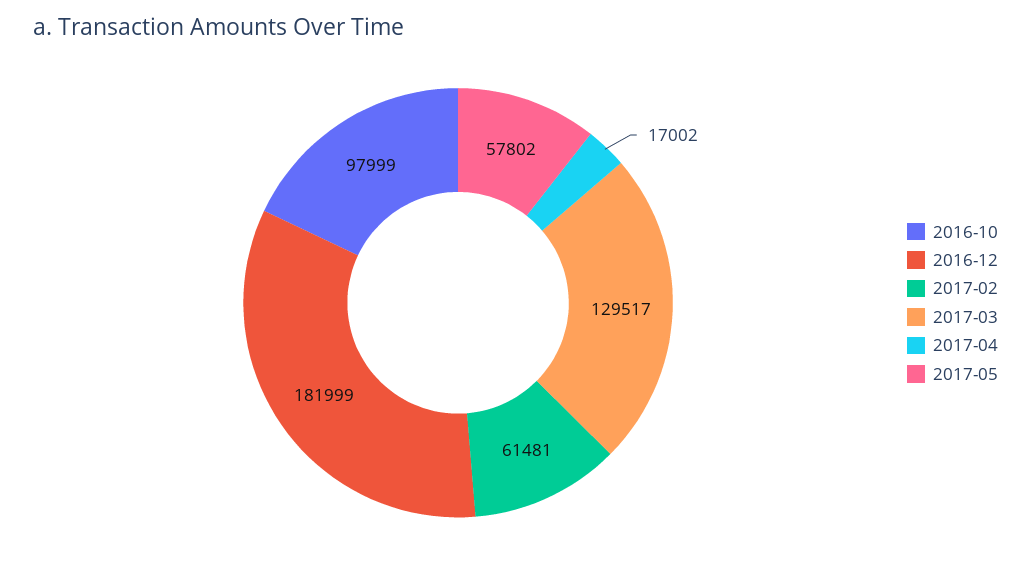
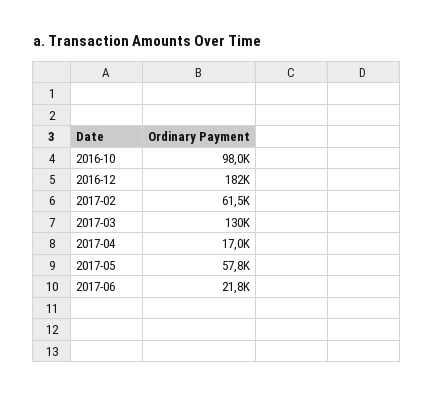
2017-06: none -> 21800

